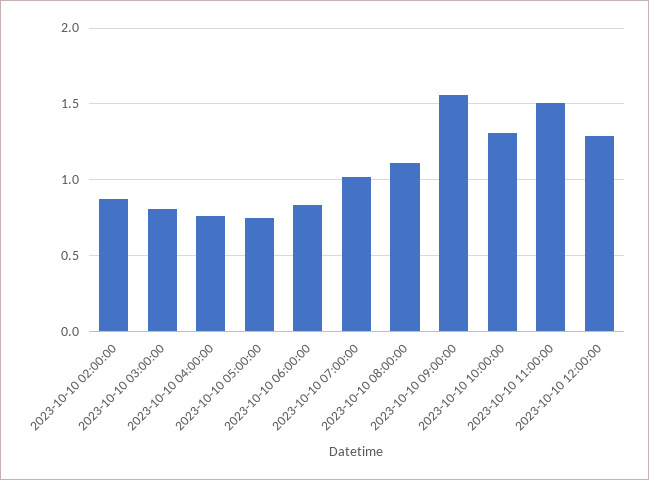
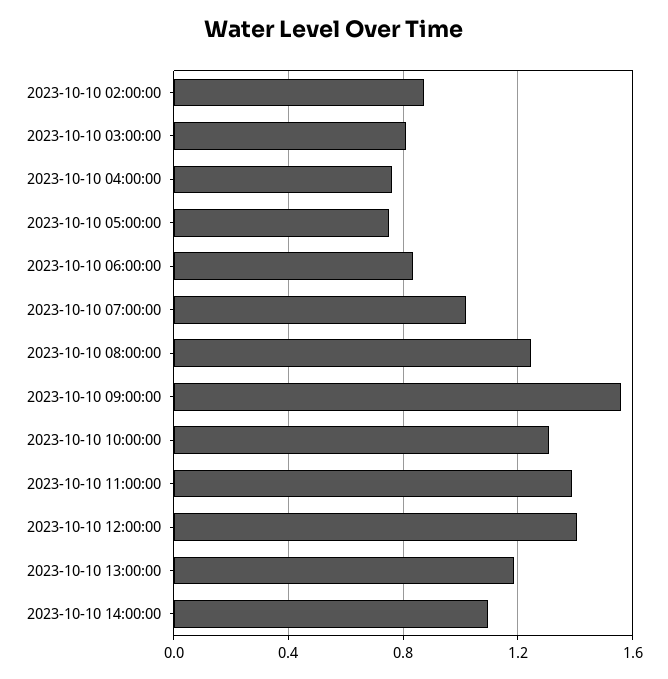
2023-10-10 08:00:00: 1.1 -> 1.25
2023-10-10 11:00:00: 1.5 -> 1.4
2023-10-10 12:00:00: 1.3 -> 1.4
2023-10-10 13:00:00: none -> 1.2
2023-10-10 14:00:00: none -> 1.1

